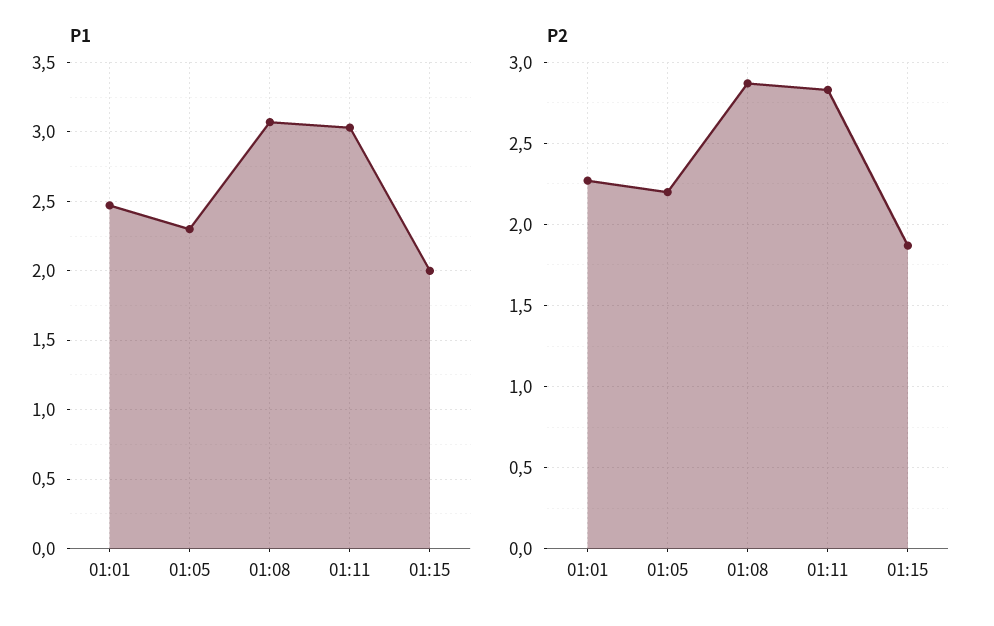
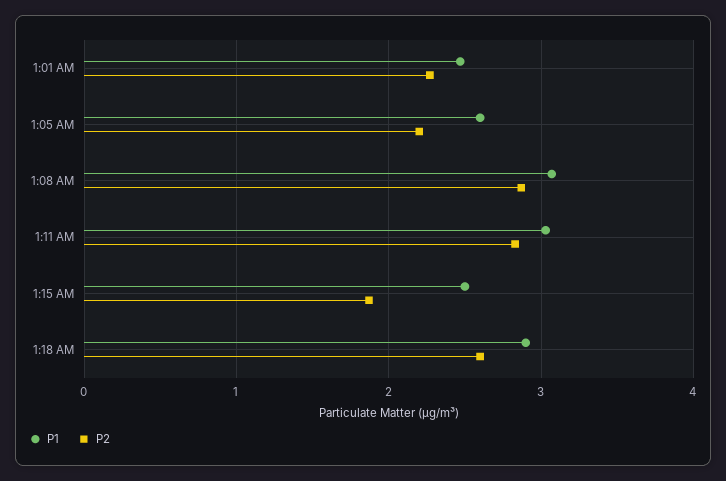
P1, 01:05: 2.3 -> 2.6
P1, 01:15: 2 -> 2.5
P1, 1:18 AM: none -> 2.9
P2, 1:18 AM: none -> 2.6

